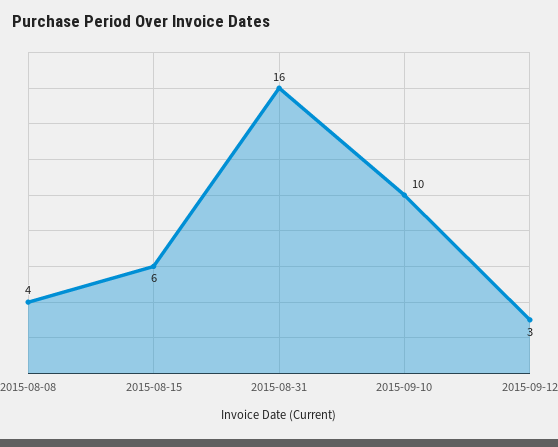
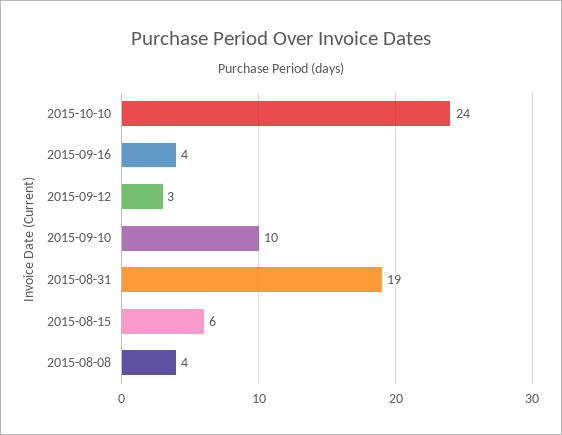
2015-08-31: 16 -> 19
2015-10-10: none -> 24
2015-09-16: none -> 4

